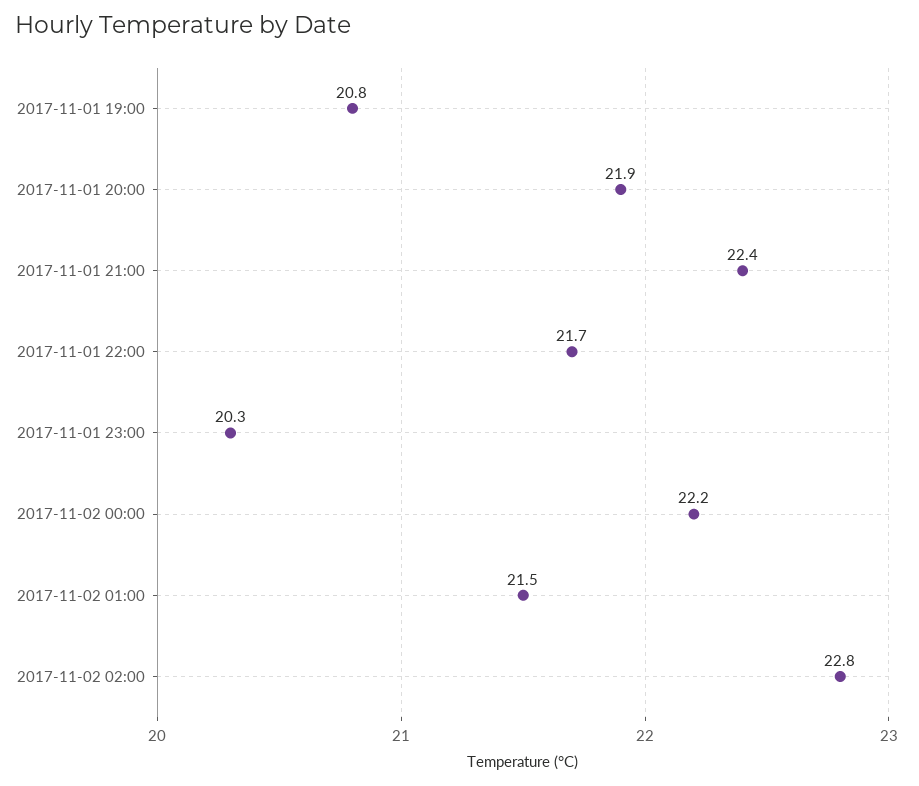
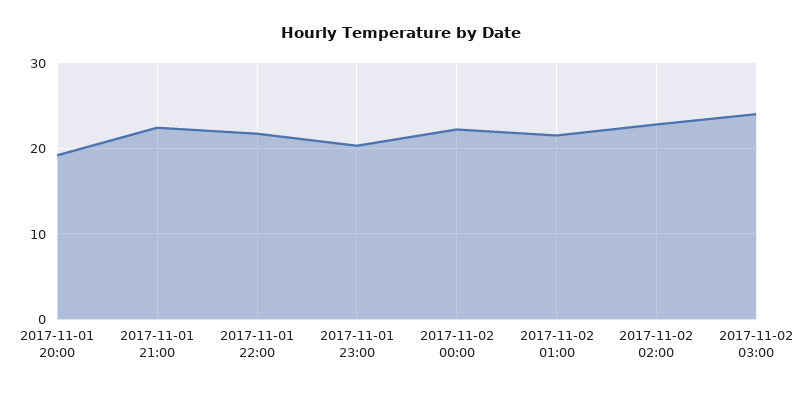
2017-11-01 19:00: 20.8 -> none
2017-11-01 20:00: 21.9 -> 19
2017-11-02 03:00: none -> 24

